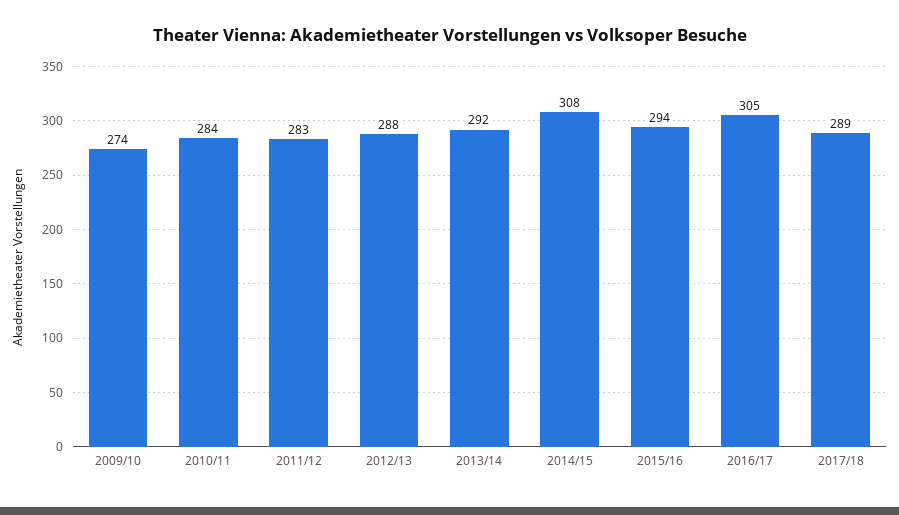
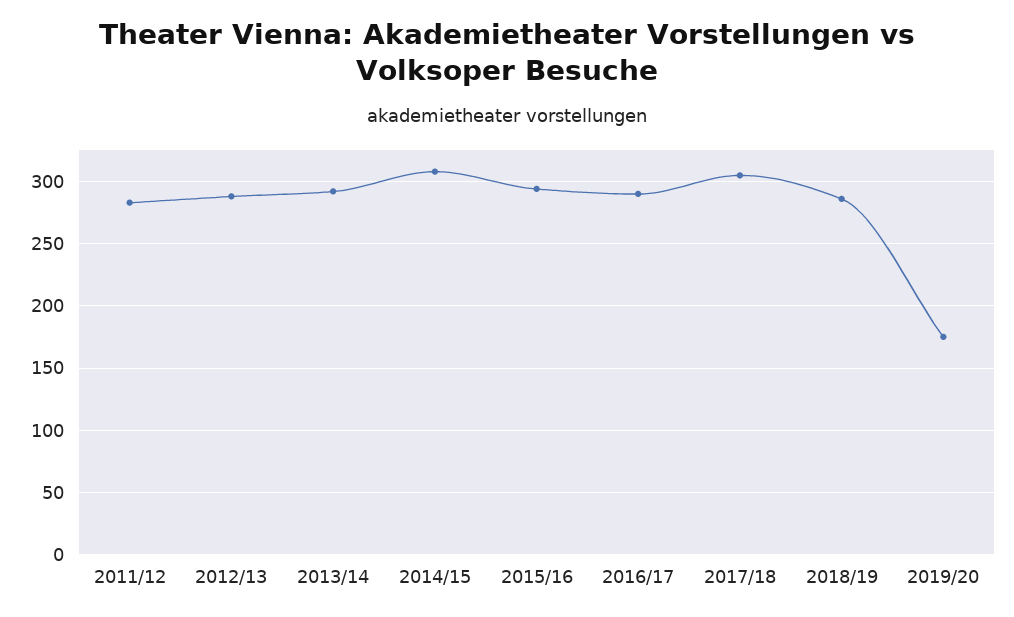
2009/10: 274 -> none
2010/11: 284 -> none
2016/17: 305 -> 290
2017/18: 289 -> 305
2018/19: none -> 285
2019/20: none -> 175

